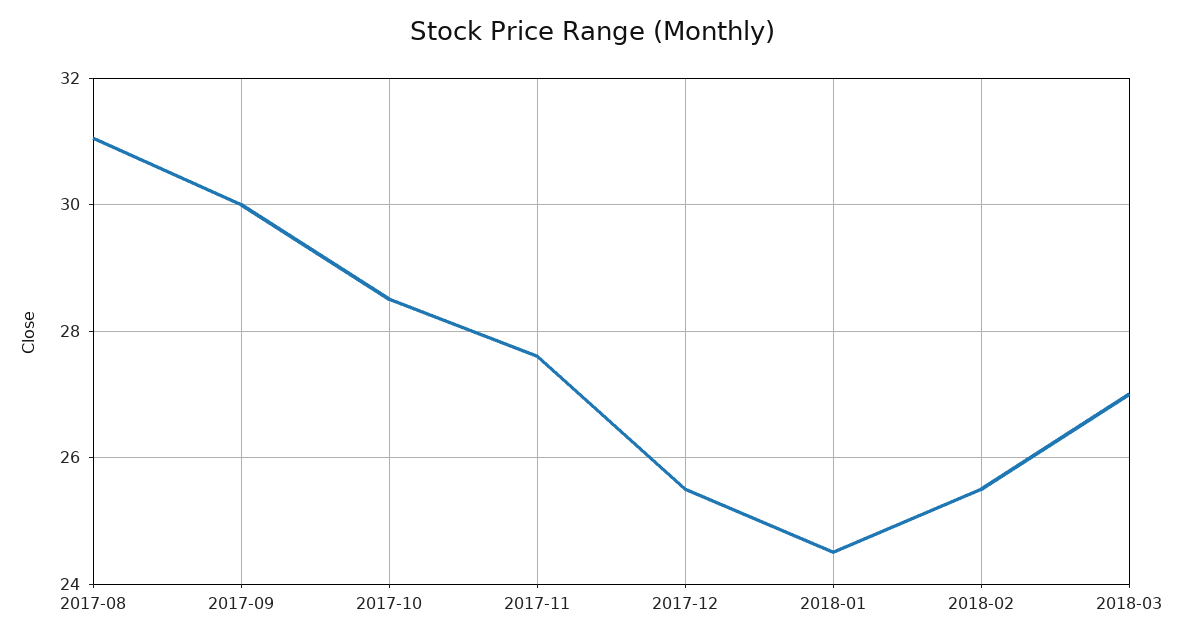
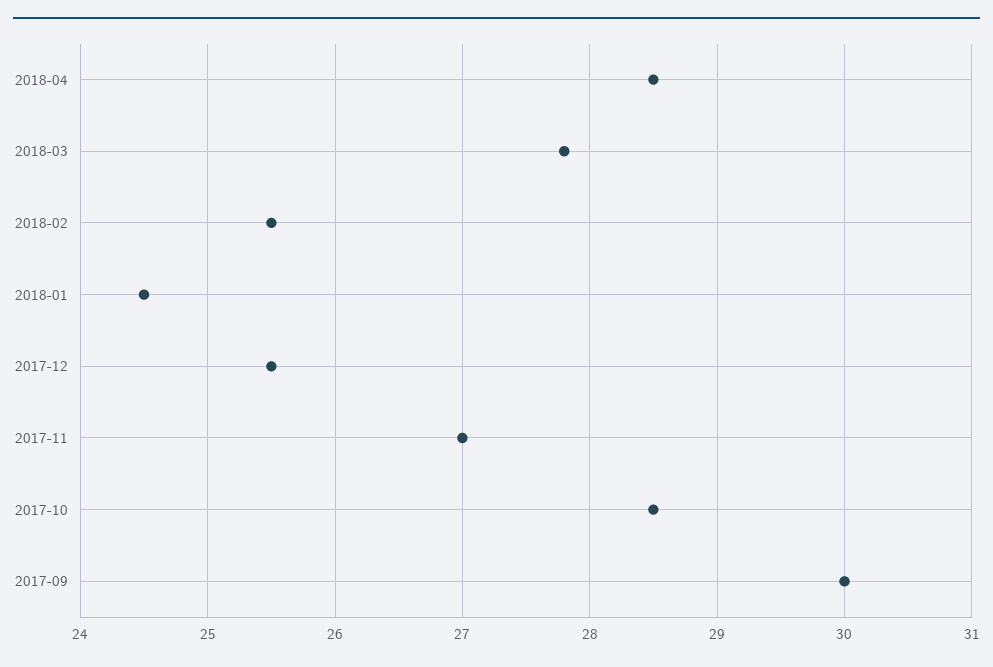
2017-08: 31 -> none
2017-11: 27.6 -> 27
2018-03: 27 -> 27.8
2018-04: none -> 28.5

